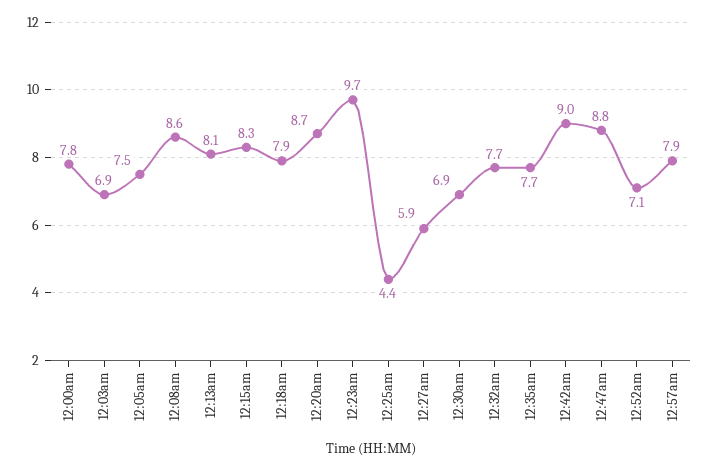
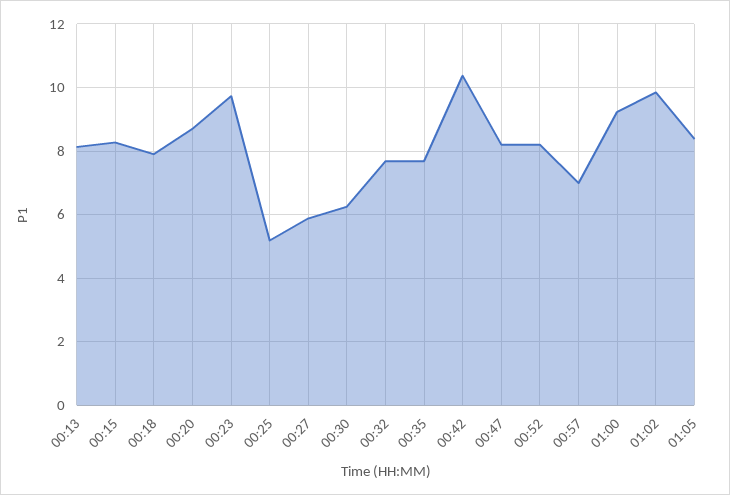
12:00am: 7.8 -> none
12:03am: 6.9 -> none
12:05am: 7.5 -> none
12:08am: 8.6 -> none
12:25am: 4.4 -> 5.2
12:30am: 6.9 -> 6.2
12:42am: 9 -> 10.4
12:47am: 8.8 -> 8.2
12:52am: 7.1 -> 8.2
12:57am: 7.9 -> 7
01:00: none -> 9.2
01:02: none -> 9.8
01:05: none -> 8.4

